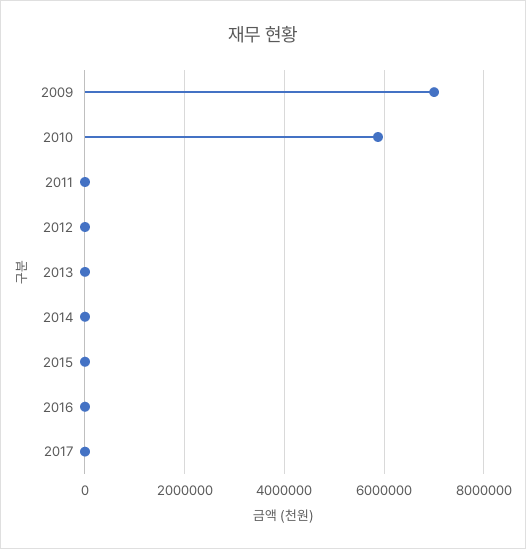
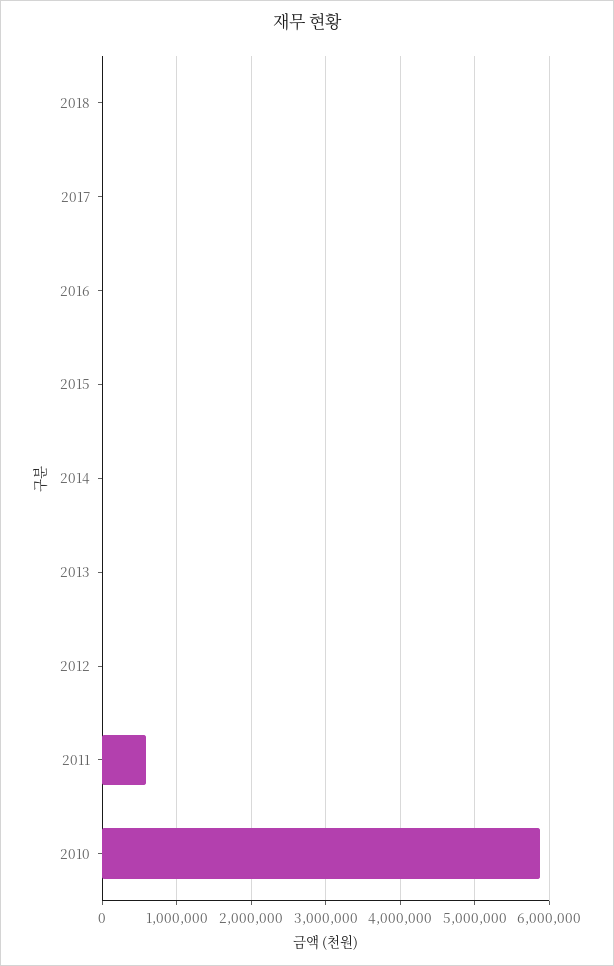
2009: 7000000 -> none
2011: 0 -> 600000
2018: none -> 0

